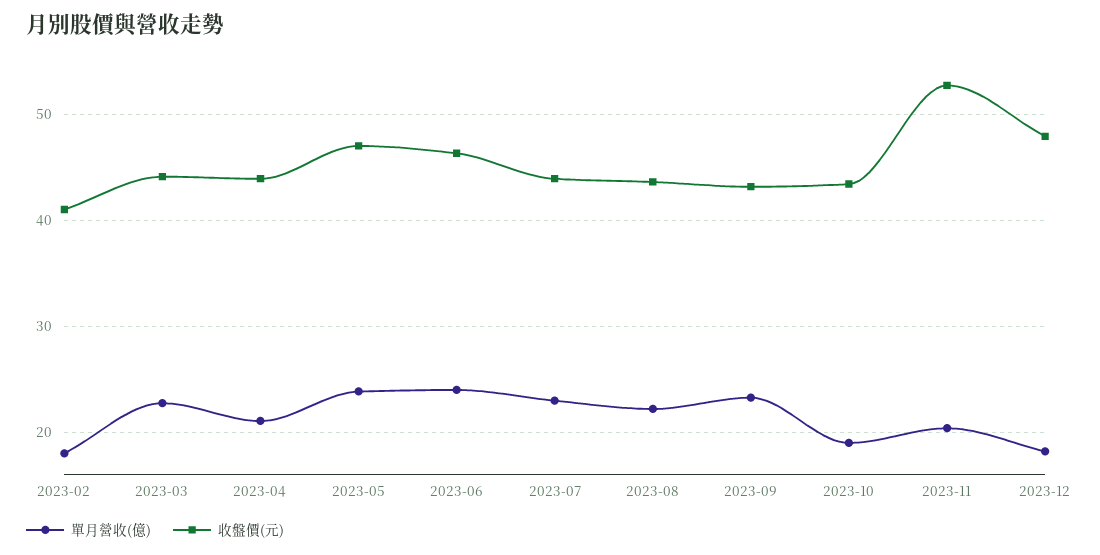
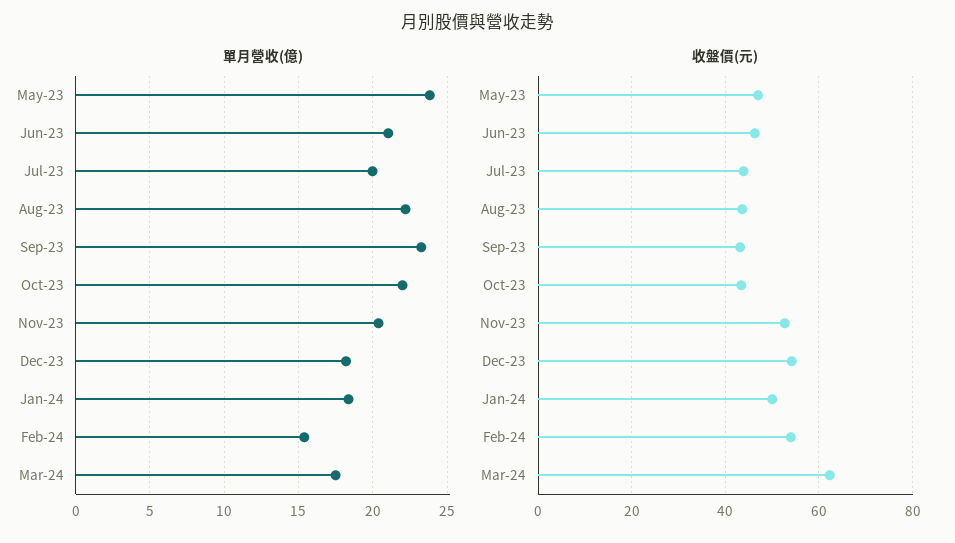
單月營收(億), 2023-02: 18 -> none
收盤價(元), 2023-02: 41 -> none
單月營收(億), 2023-03: 23 -> none
收盤價(元), 2023-03: 44 -> none
單月營收(億), 2023-04: 21 -> none
收盤價(元), 2023-04: 44 -> none
單月營收(億), 2023-06: 24 -> 21
單月營收(億), 2023-07: 23 -> 20
單月營收(億), 2023-10: 19 -> 22
收盤價(元), 2023-12: 48 -> 54
單月營收(億), Jan-24: none -> 18.5
單月營收(億), Feb-24: none -> 15.5
單月營收(億), Mar-24: none -> 17.5
收盤價(元), Jan-24: none -> 50
收盤價(元), Feb-24: none -> 54
收盤價(元), Mar-24: none -> 62

